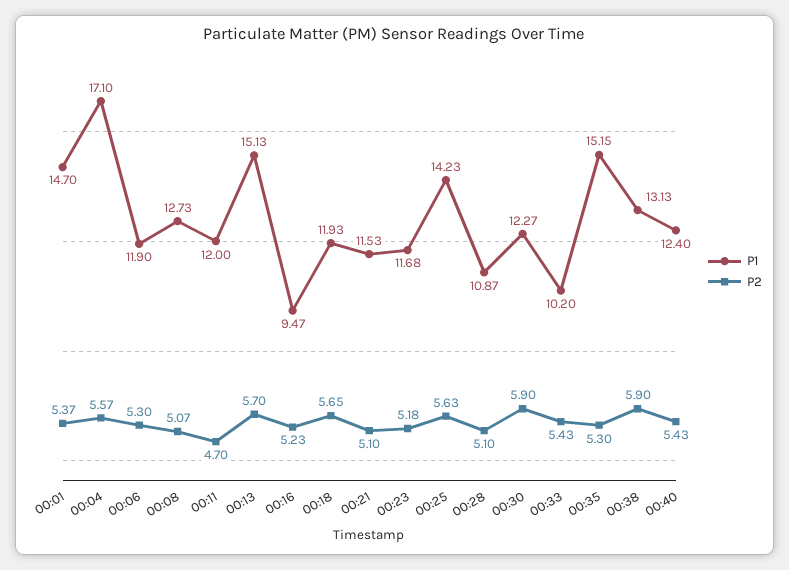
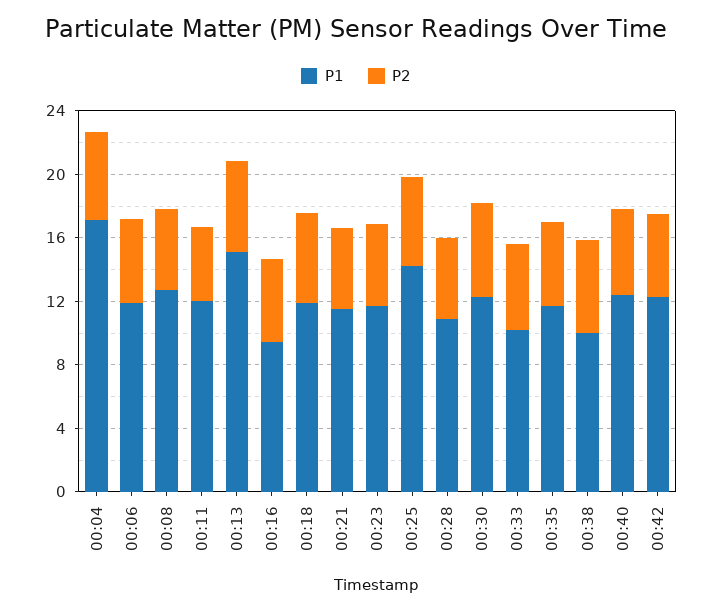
P1, 00:01: 14.7 -> none
P2, 00:01: 5.37 -> none
P1, 00:35: 15.15 -> 12
P1, 00:38: 13.13 -> 10
P1, 00:42: none -> 12
P2, 00:42: none -> 5

